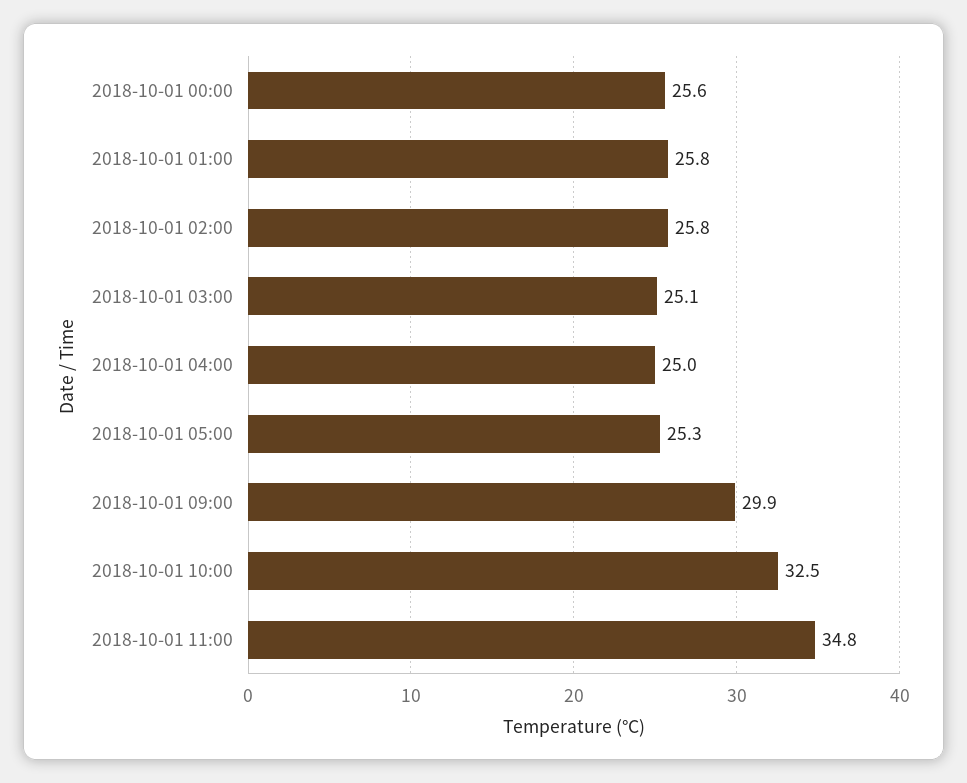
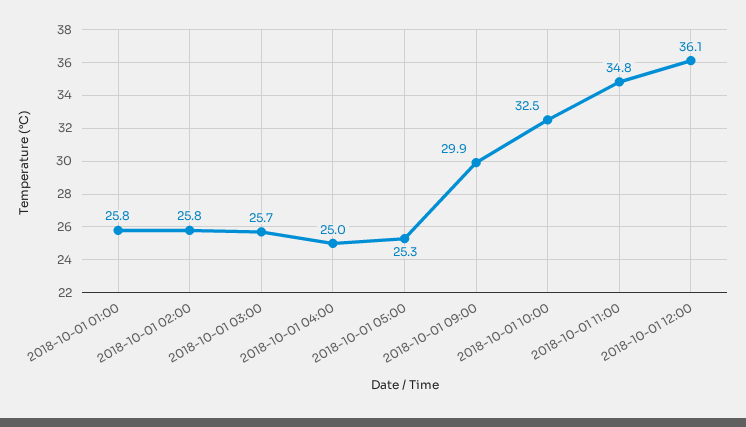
2018-10-01 00:00: 25.6 -> none
2018-10-01 03:00: 25.1 -> 25.7
2018-10-01 12:00: none -> 36.1

